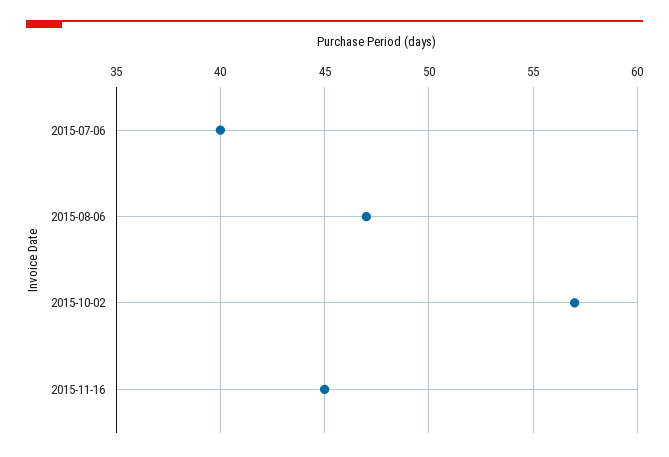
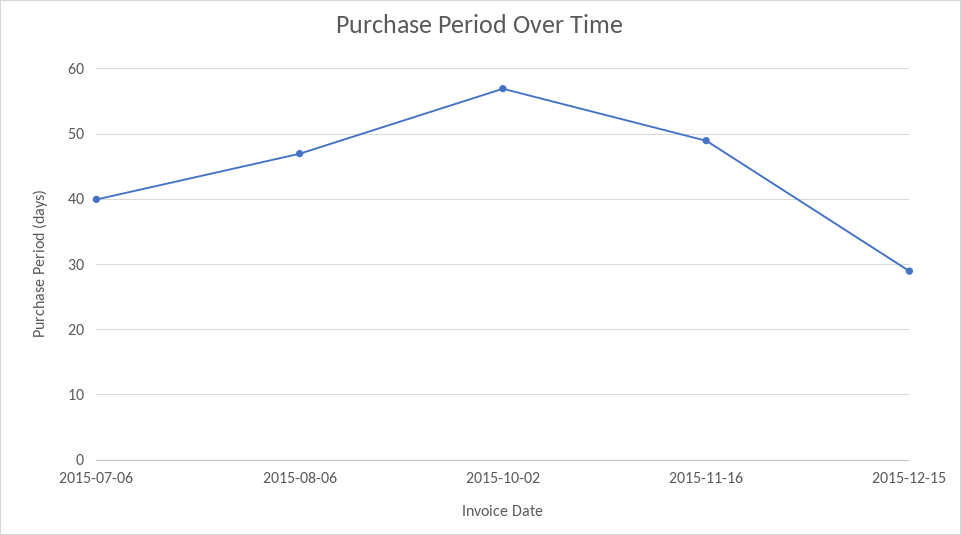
2015-11-16: 45 -> 49
2015-12-15: none -> 29

